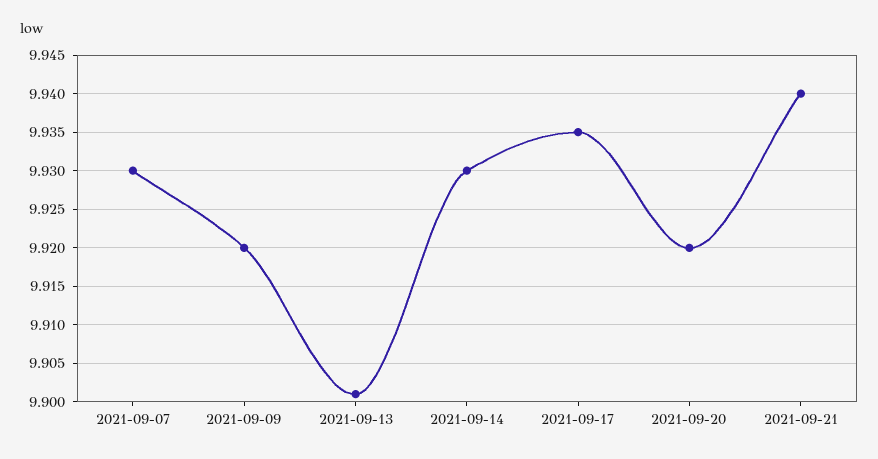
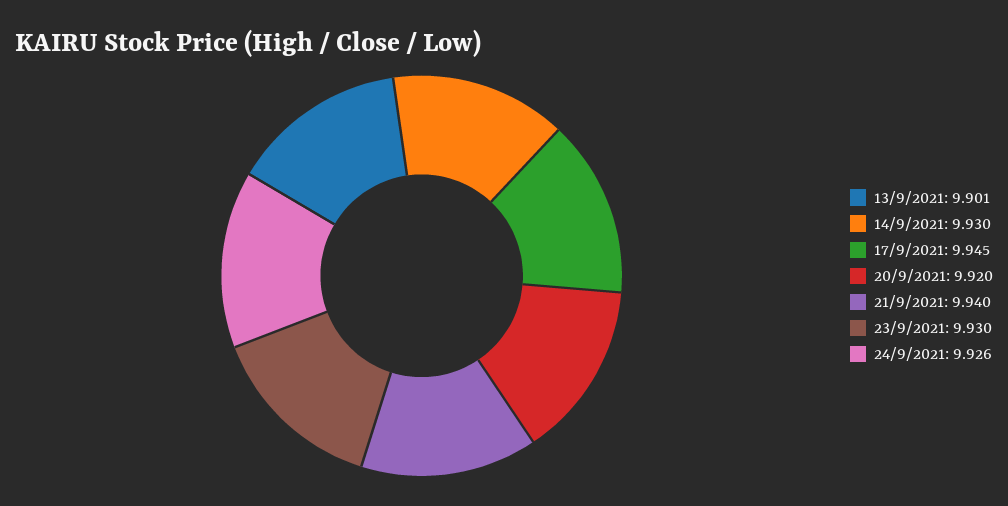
2021-09-07: 9.93 -> none
2021-09-09: 9.92 -> none
2021-09-17: 9.935 -> 9.945
23/9/2021: none -> 9.93
24/9/2021: none -> 9.926

